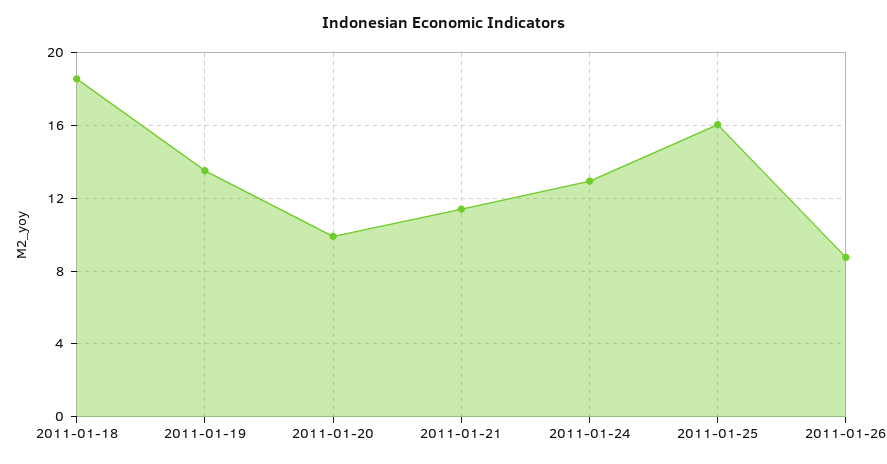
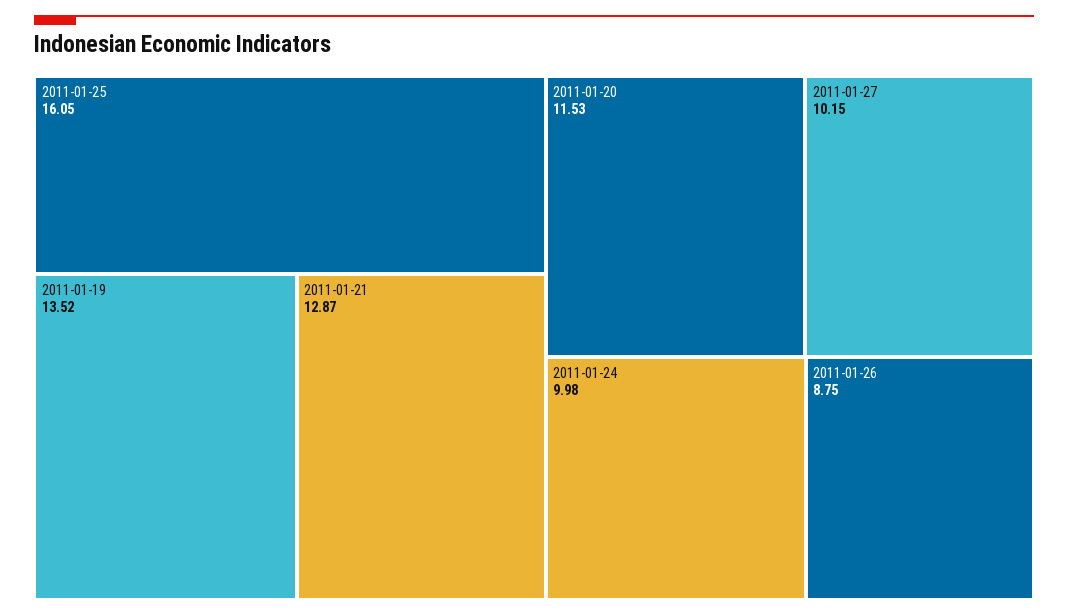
2011-01-18: 18.5 -> none
2011-01-20: 10 -> 11.53
2011-01-21: 11.5 -> 12.87
2011-01-24: 13 -> 9.98
2011-01-27: none -> 10.15

